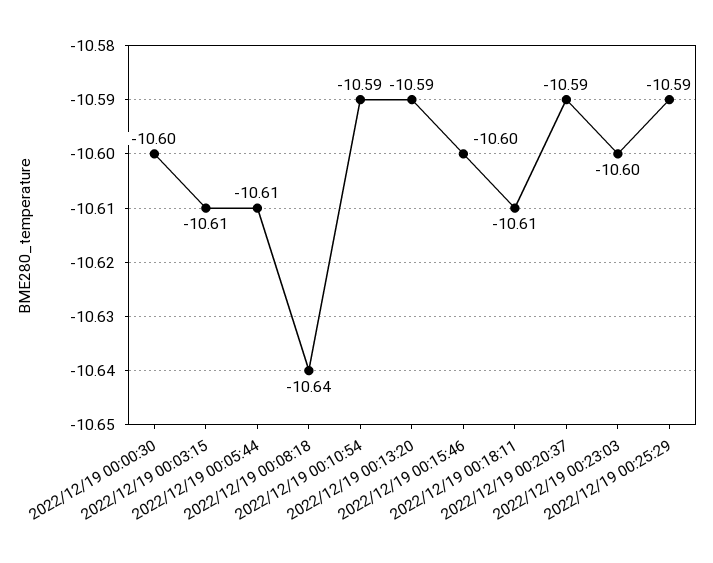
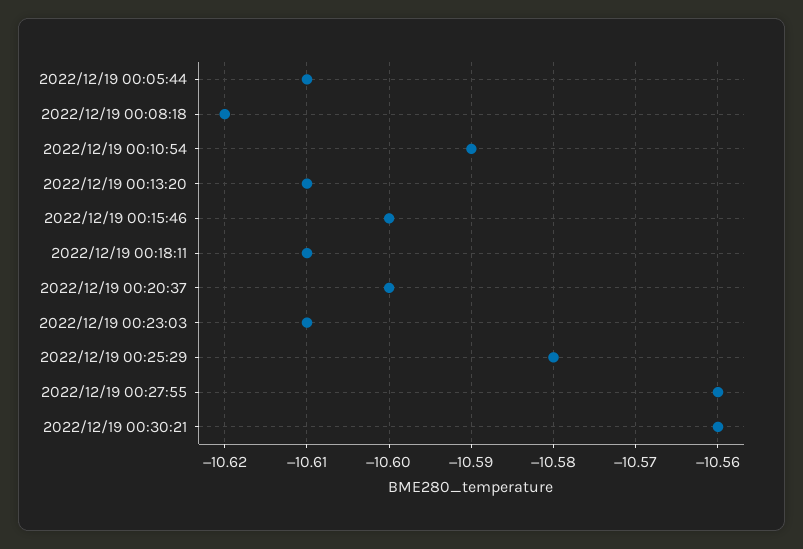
2022/12/19 00:00:30: -10.6 -> none
2022/12/19 00:03:15: -10.61 -> none
2022/12/19 00:08:18: -10.64 -> -10.62
2022/12/19 00:13:20: -10.59 -> -10.61
2022/12/19 00:20:37: -10.59 -> -10.6
2022/12/19 00:23:03: -10.6 -> -10.61
2022/12/19 00:25:29: -10.59 -> -10.58
2022/12/19 00:27:55: none -> -10.56
2022/12/19 00:30:21: none -> -10.56

